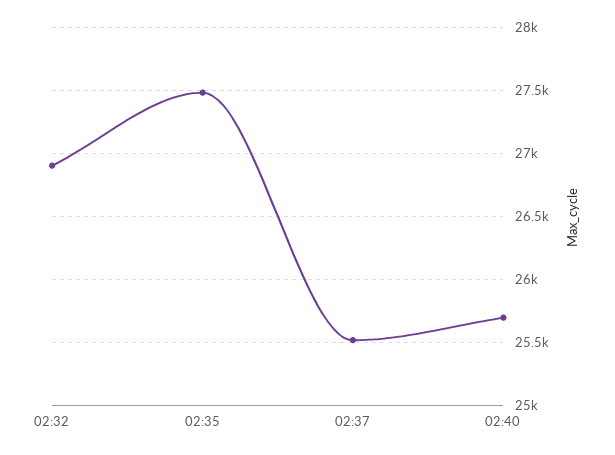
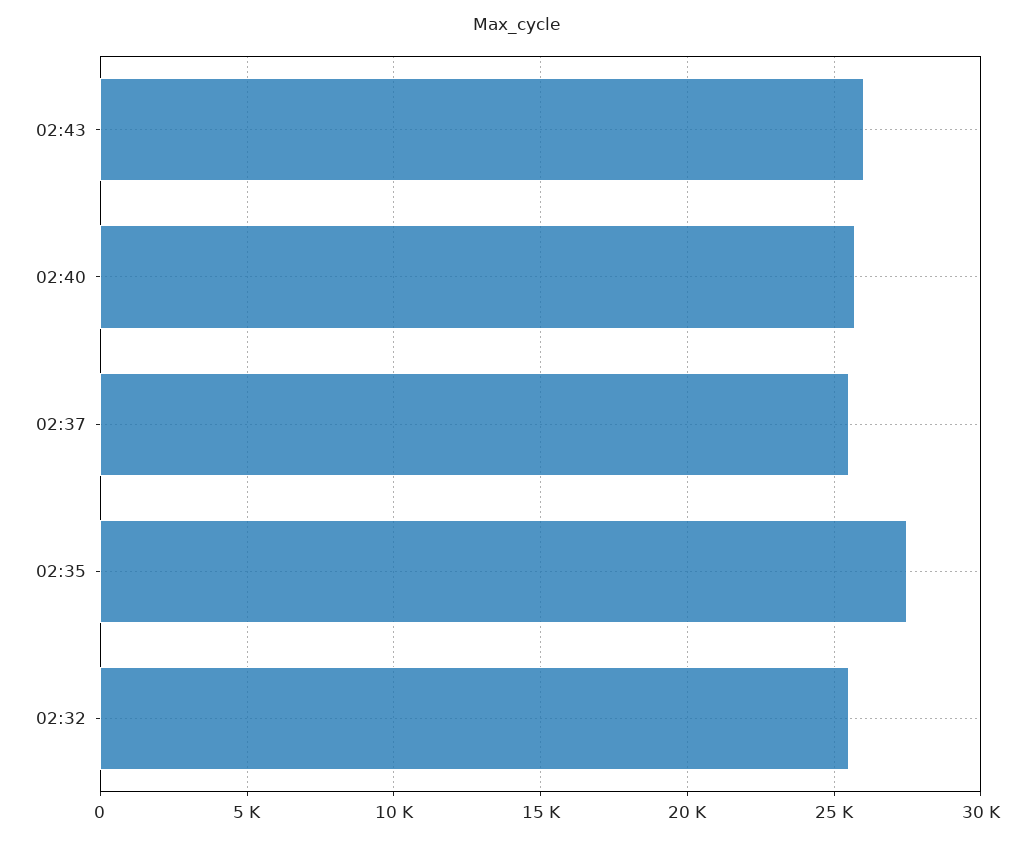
02:32: 26900 -> 25500
02:43: none -> 26000

